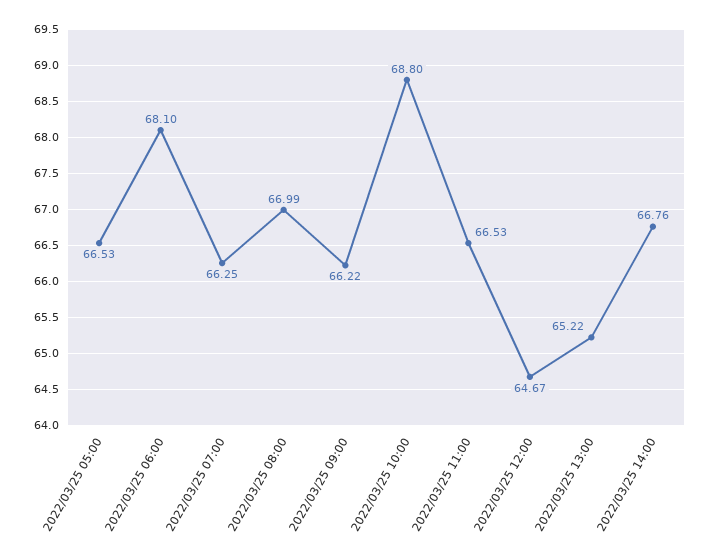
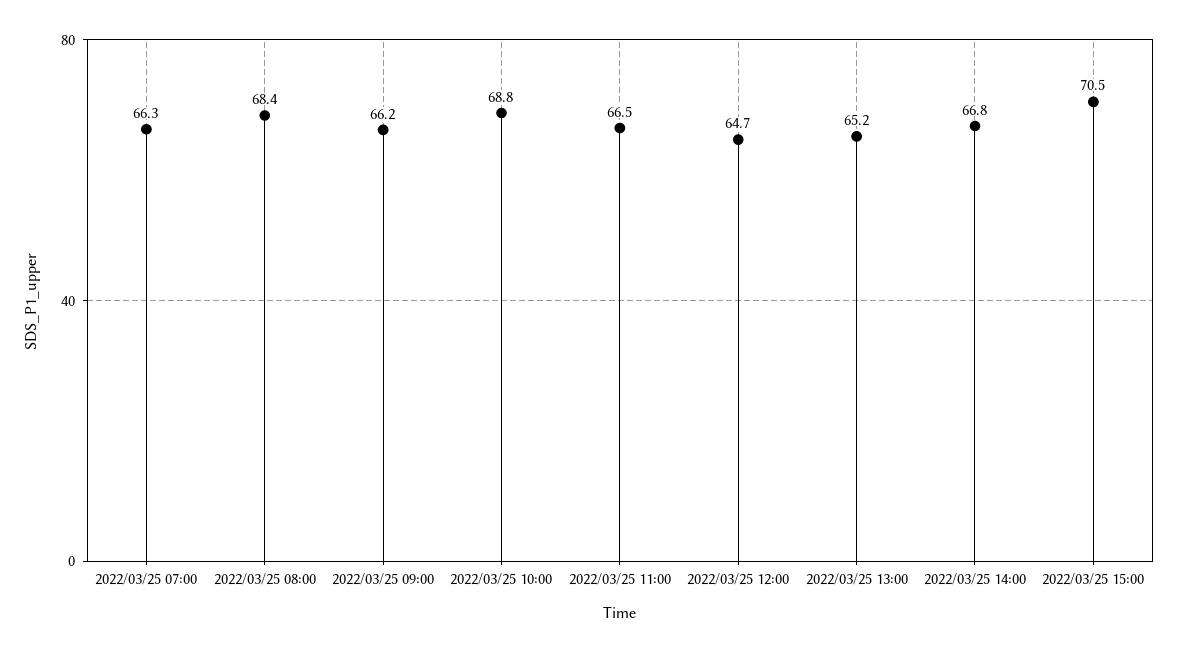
2022/03/25 05:00: 66.53 -> none
2022/03/25 06:00: 68.1 -> none
2022/03/25 08:00: 66.99 -> 68.4
2022/03/25 15:00: none -> 70.5

